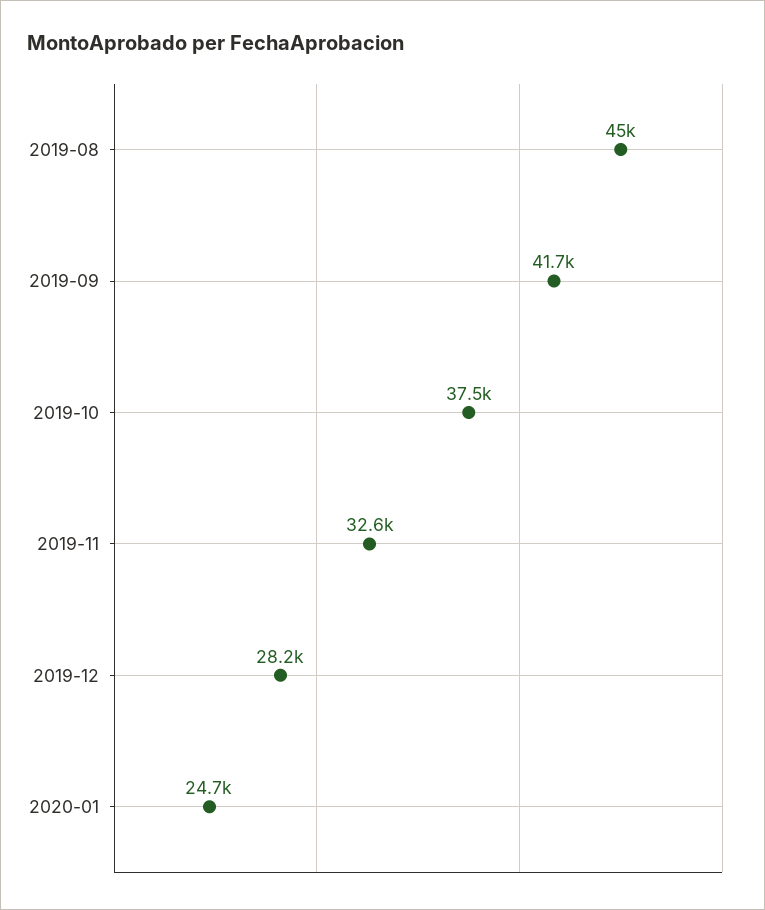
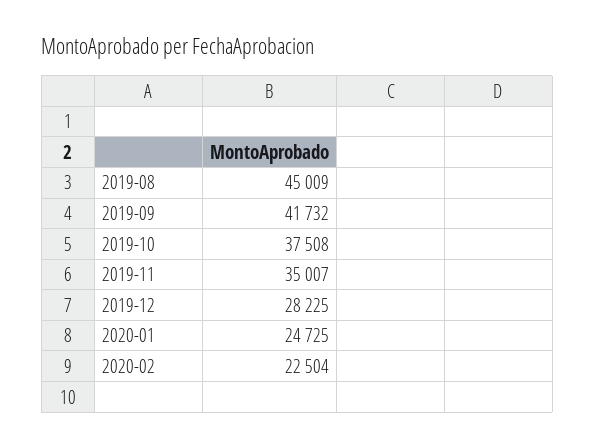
2019-11: 32600 -> 35007
2020-02: none -> 22504

